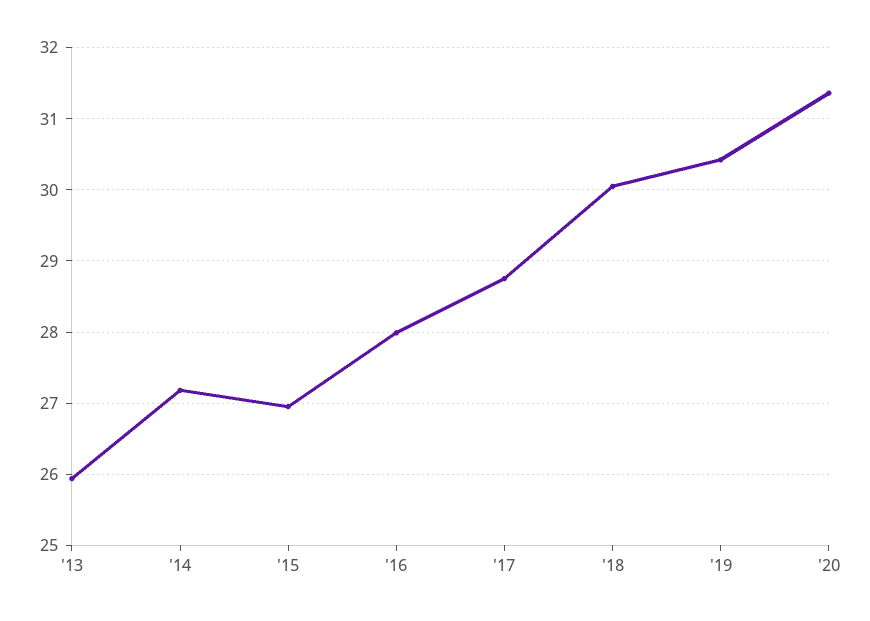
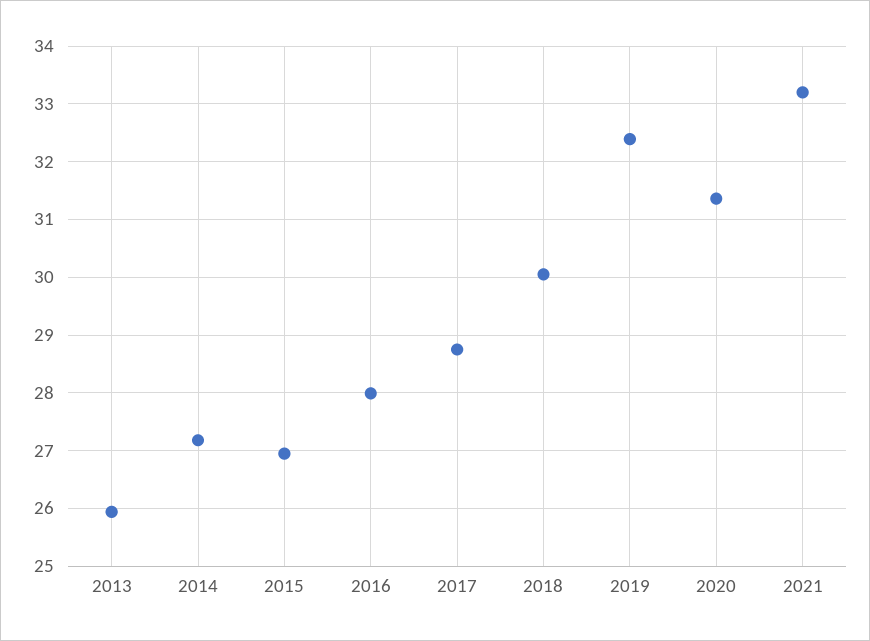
'19: 30.4 -> 32.4
2021: none -> 33.2

